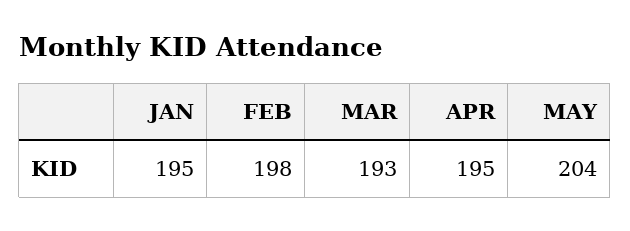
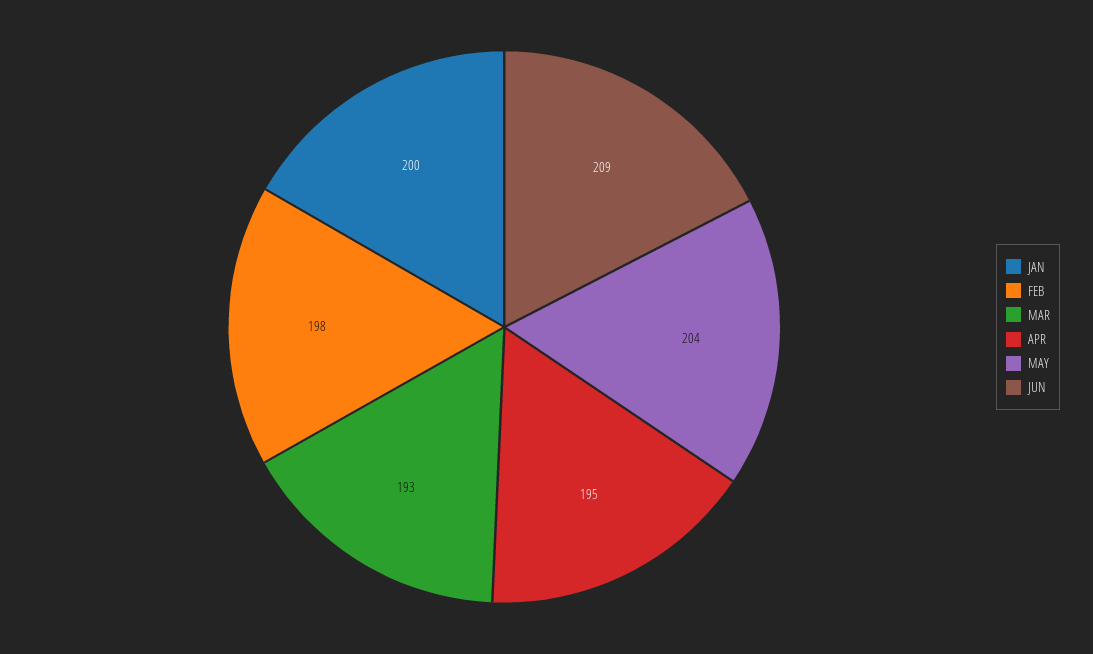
JAN: 195 -> 200
JUN: none -> 209

